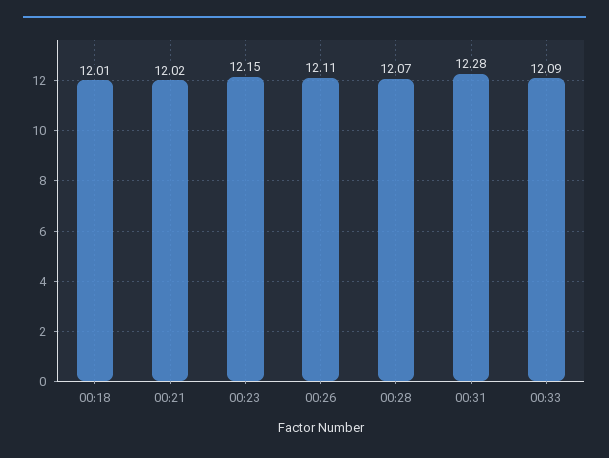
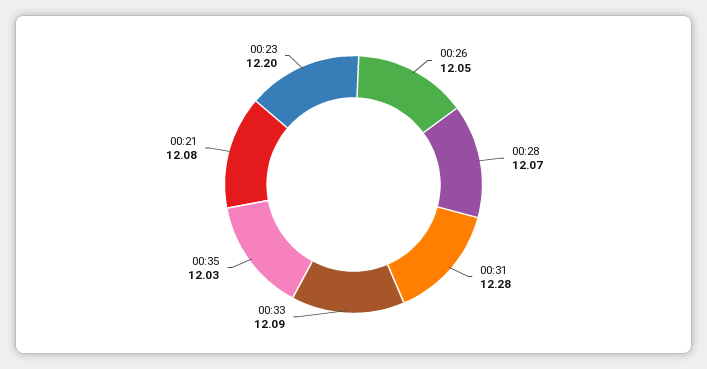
00:18: 12.01 -> none
00:21: 12.02 -> 12.08
00:23: 12.15 -> 12.2
00:26: 12.11 -> 12.05
00:35: none -> 12.03

